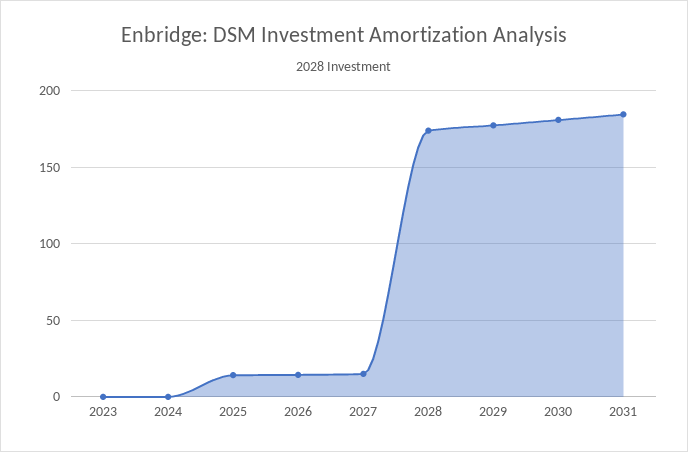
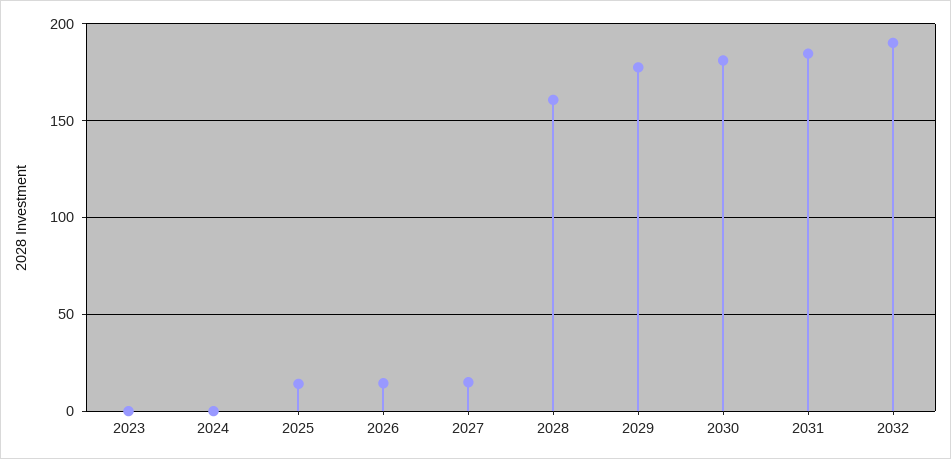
2028: 175 -> 160
2032: none -> 190

